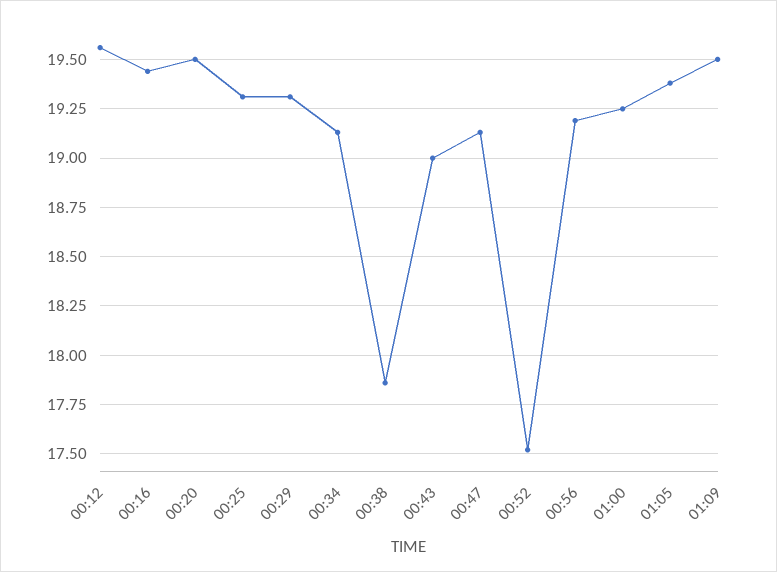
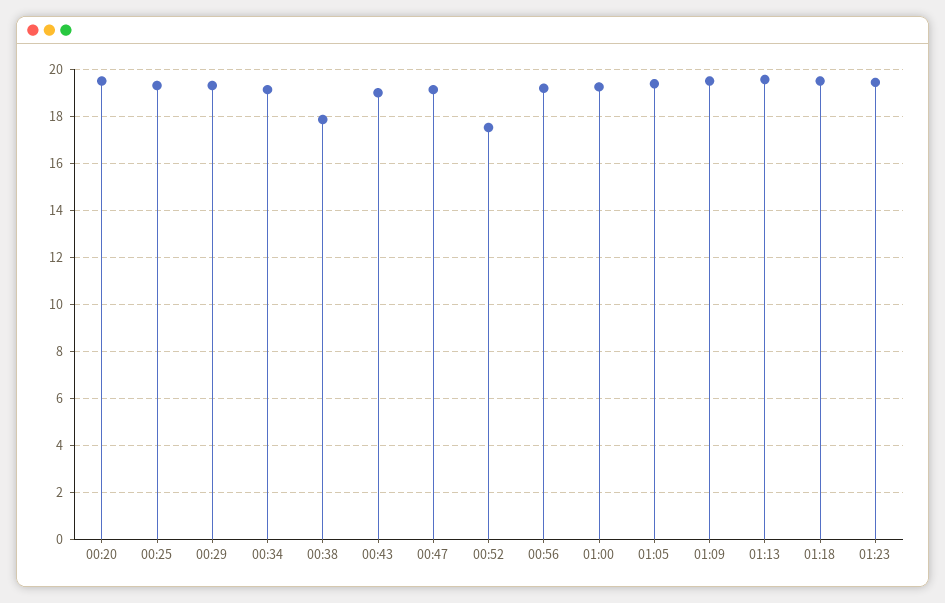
00:12: 19.55 -> none
00:16: 19.45 -> none
01:13: none -> 19.5
01:18: none -> 19.5
01:23: none -> 19.5

